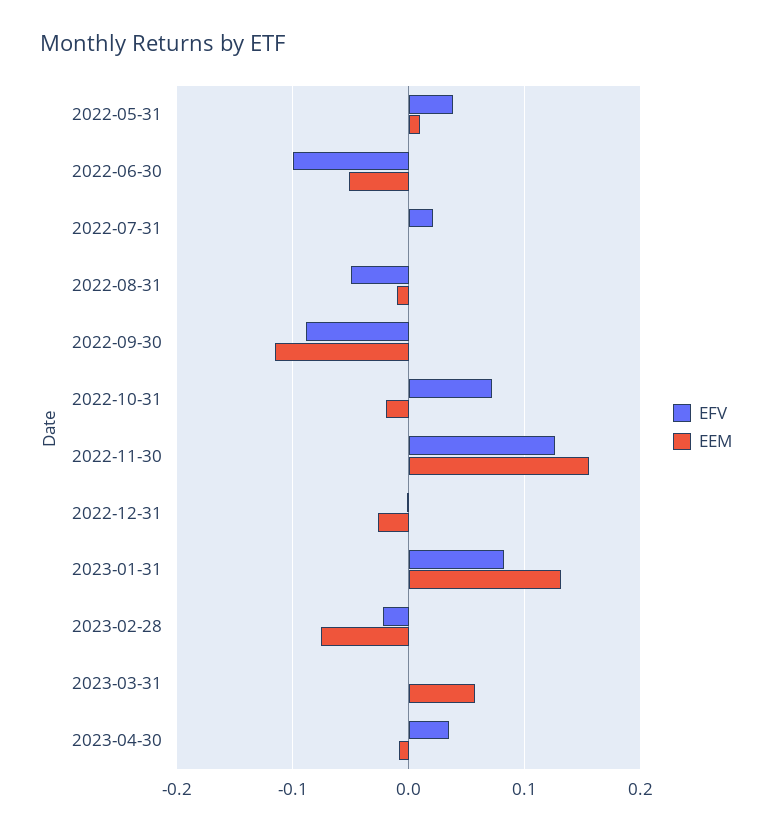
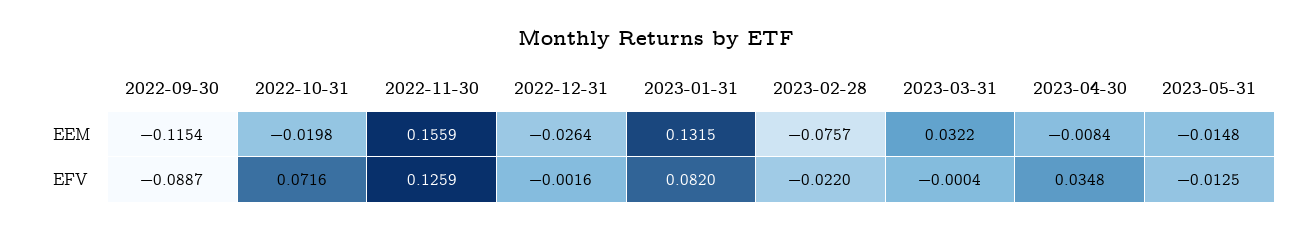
EFV, 2022-05-31: 0.04 -> none
EEM, 2022-05-31: 0.01 -> none
EFV, 2022-06-30: -0.1 -> none
EEM, 2022-06-30: -0.05 -> none
EFV, 2022-07-31: 0.02 -> none
EEM, 2022-07-31: 0 -> none
EFV, 2022-08-31: -0.05 -> none
EEM, 2022-08-31: -0.01 -> none
EEM, 2023-03-31: 0.06 -> 0.0322
EEM, 2023-05-31: none -> -0.0148
EFV, 2023-05-31: none -> -0.0125

